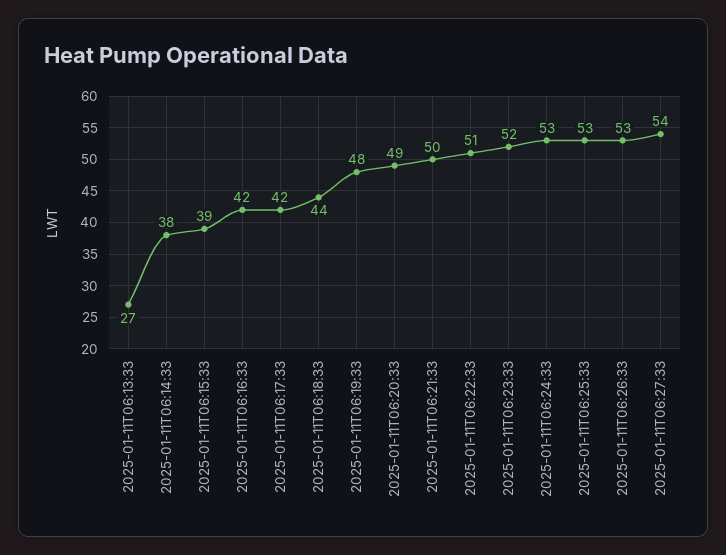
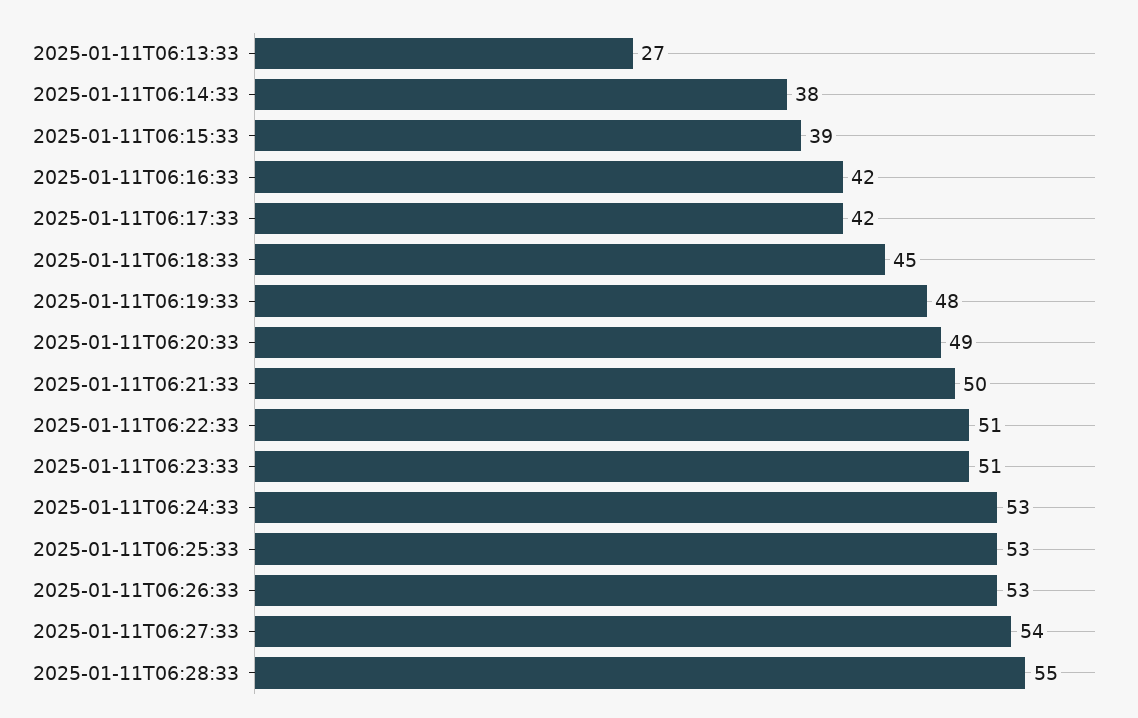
2025-01-11T06:18:33: 44 -> 45
2025-01-11T06:23:33: 52 -> 51
2025-01-11T06:28:33: none -> 55

